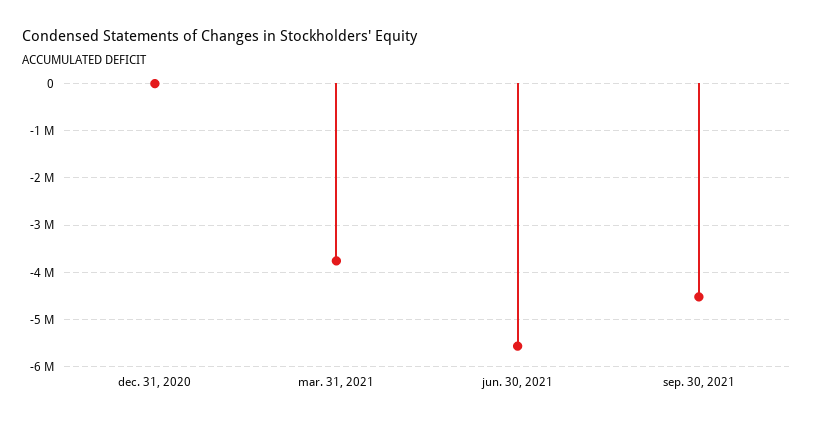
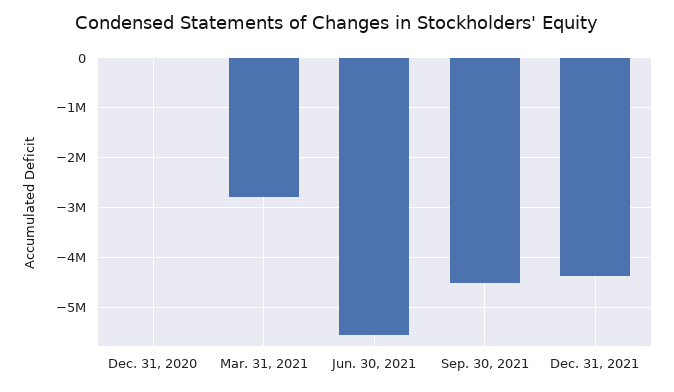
mar. 31, 2021: -3800000 -> -2800000
Dec. 31, 2021: none -> -4400000

